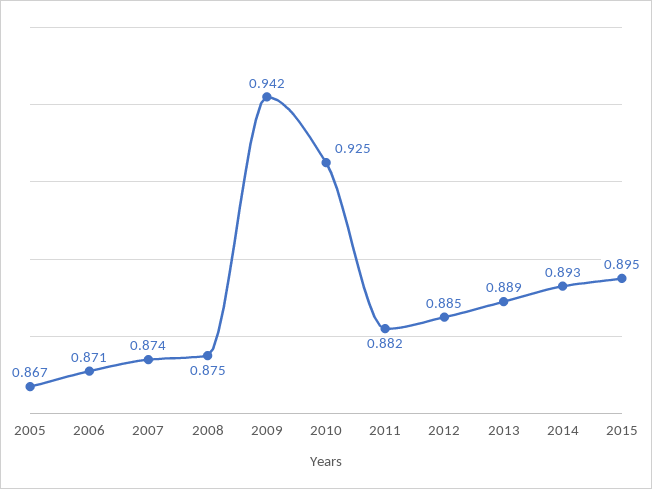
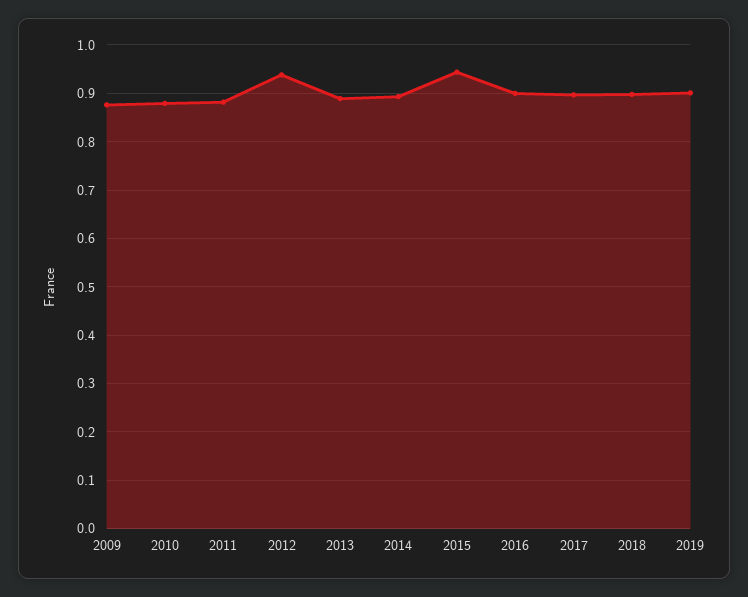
2005: 0.867 -> none
2006: 0.871 -> none
2007: 0.874 -> none
2008: 0.875 -> none
2009: 0.942 -> 0.88
2010: 0.925 -> 0.88
2012: 0.885 -> 0.94
2015: 0.895 -> 0.94
2016: none -> 0.9
2017: none -> 0.9
2018: none -> 0.9
2019: none -> 0.9

